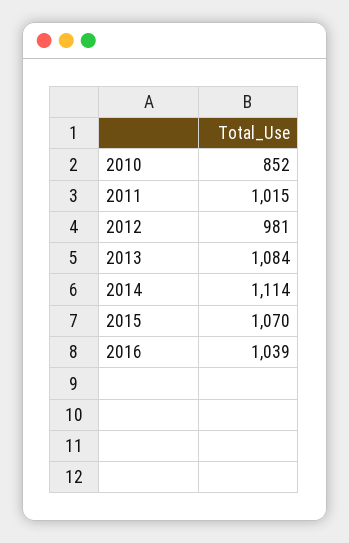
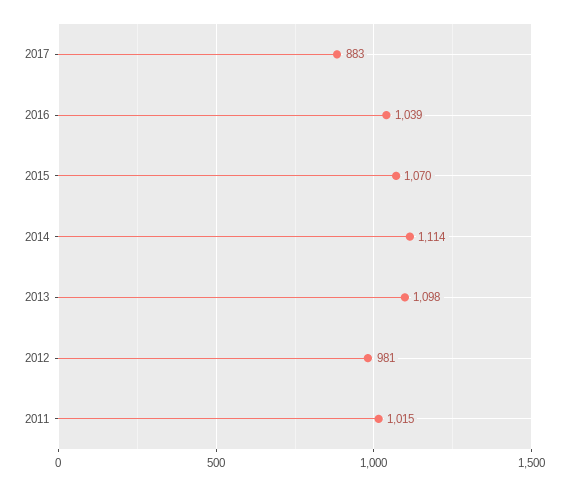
2010: 852 -> none
2013: 1084 -> 1098
2017: none -> 883

